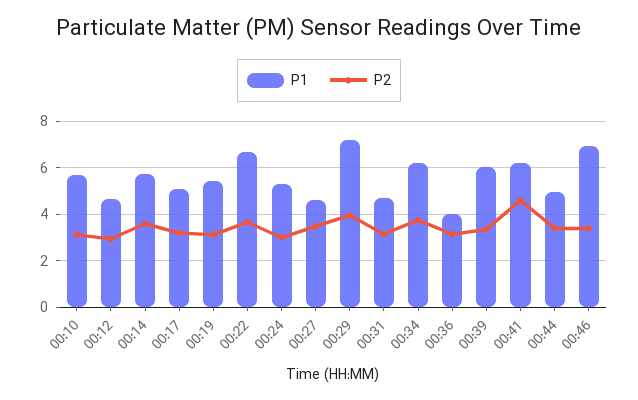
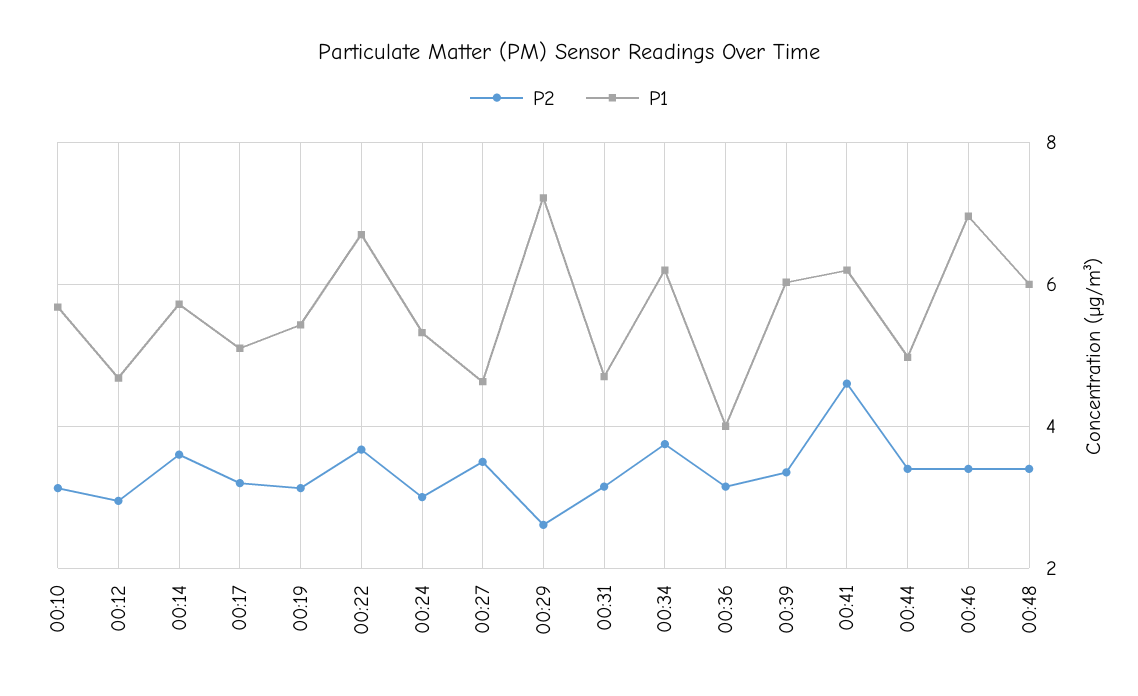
P2, 00:29: 4 -> 2.6
P2, 00:48: none -> 3.4
P1, 00:48: none -> 6

